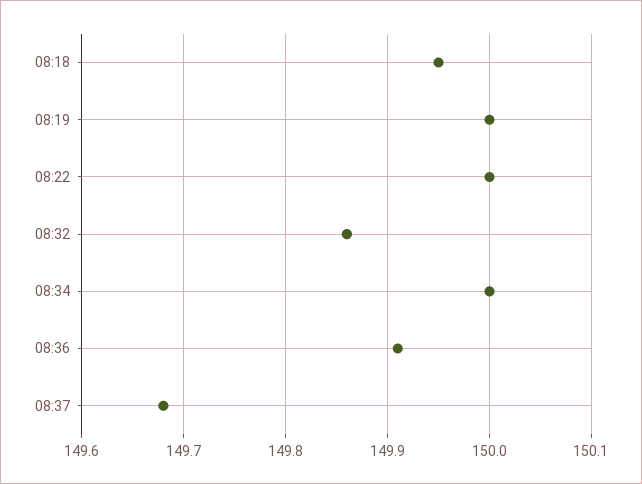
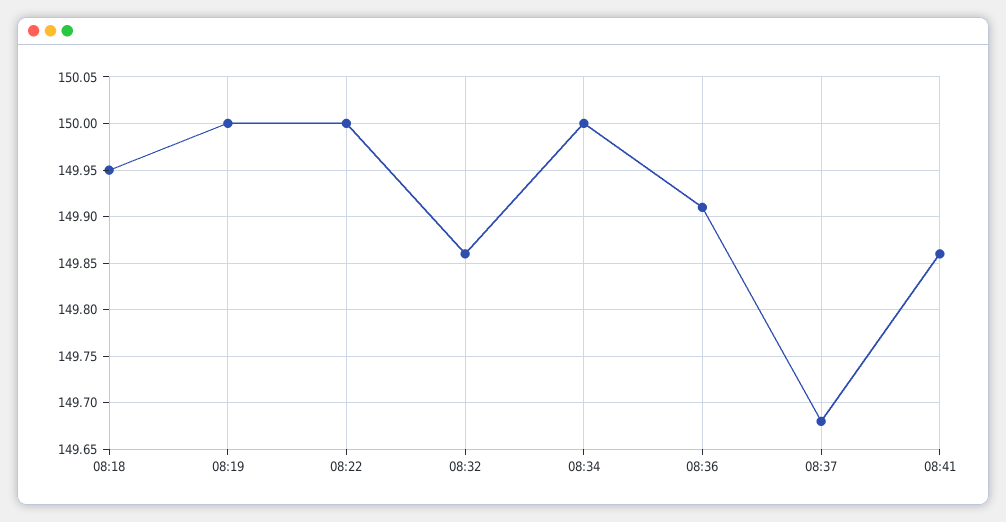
08:41: none -> 149.86

